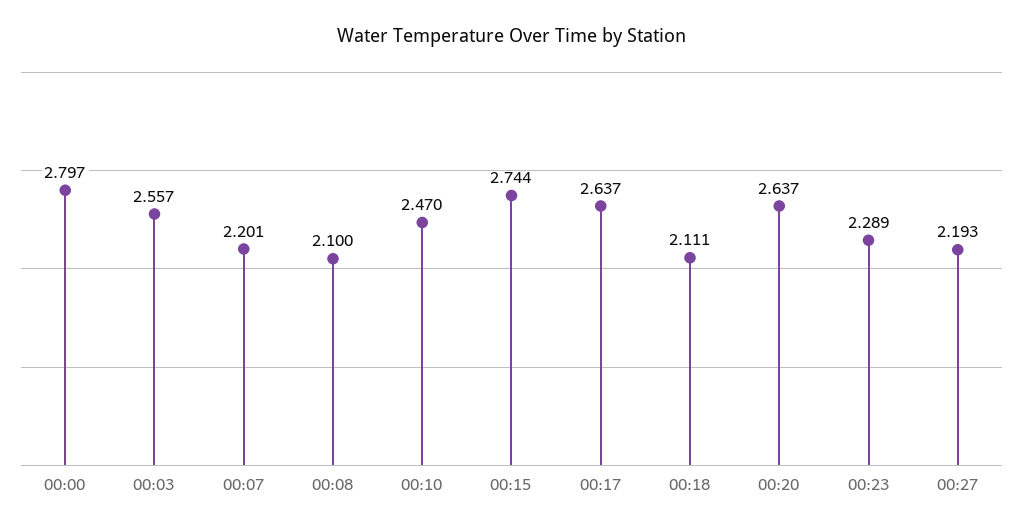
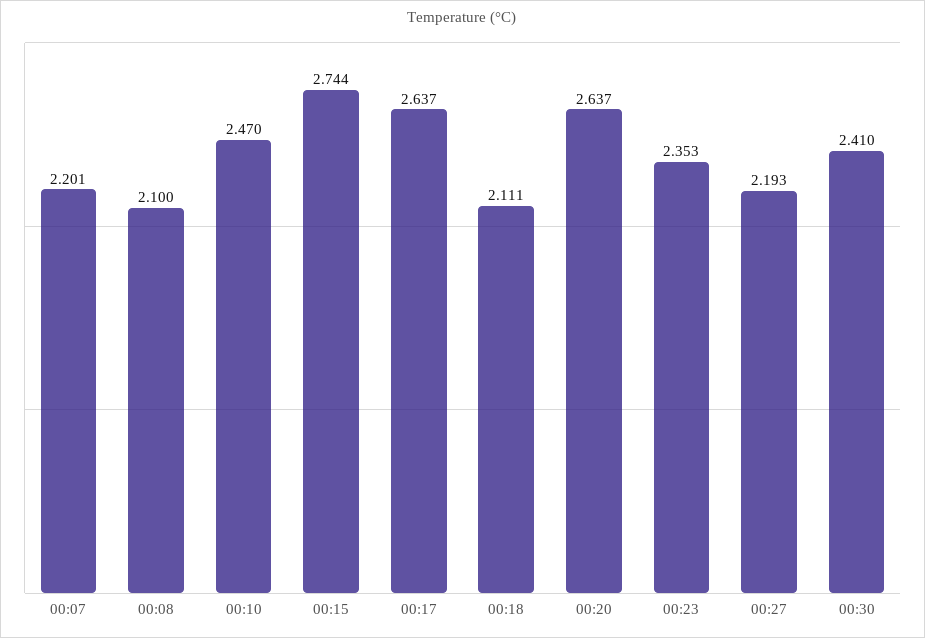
00:00: 2.797 -> none
00:03: 2.557 -> none
00:23: 2.289 -> 2.353
00:30: none -> 2.41

